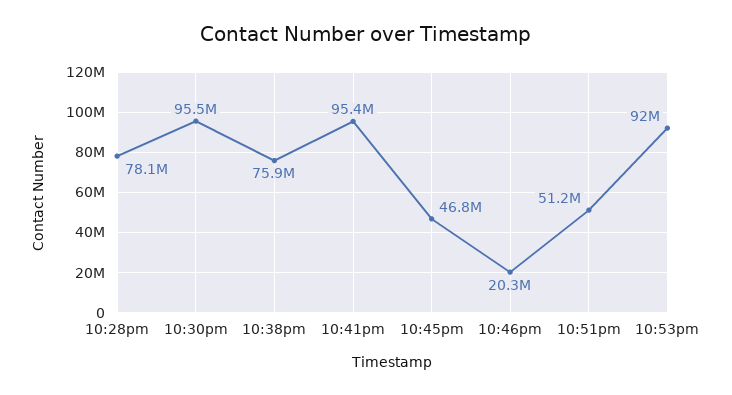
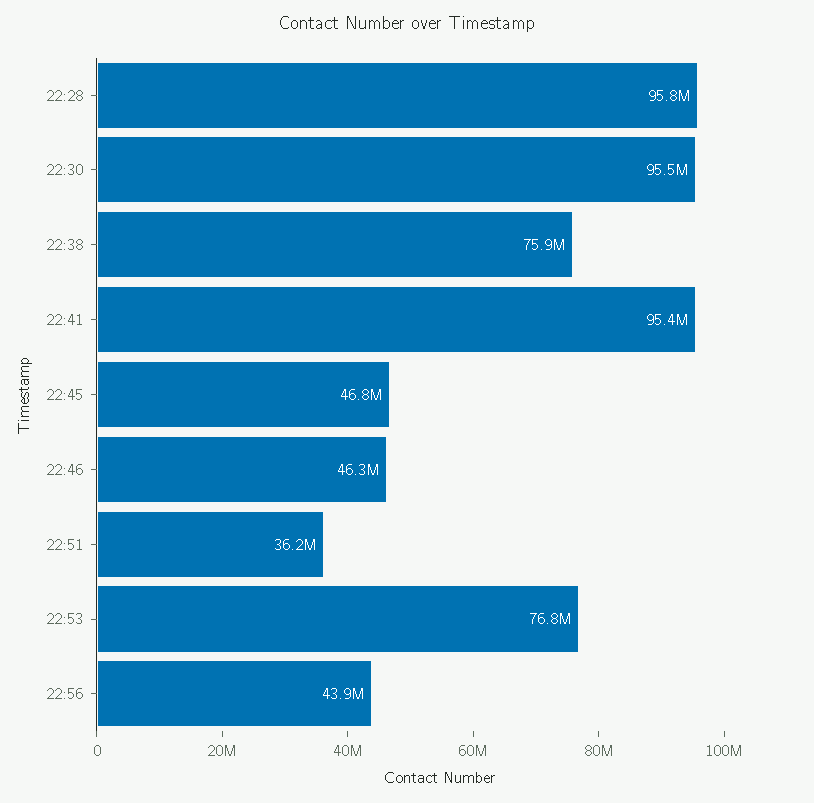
10:28pm: 78100000 -> 95800000
10:46pm: 20300000 -> 46300000
10:51pm: 51200000 -> 36200000
10:53pm: 92000000 -> 76800000
22:56: none -> 43900000

